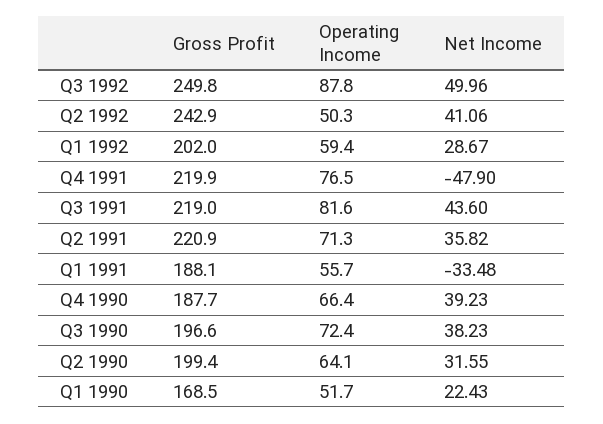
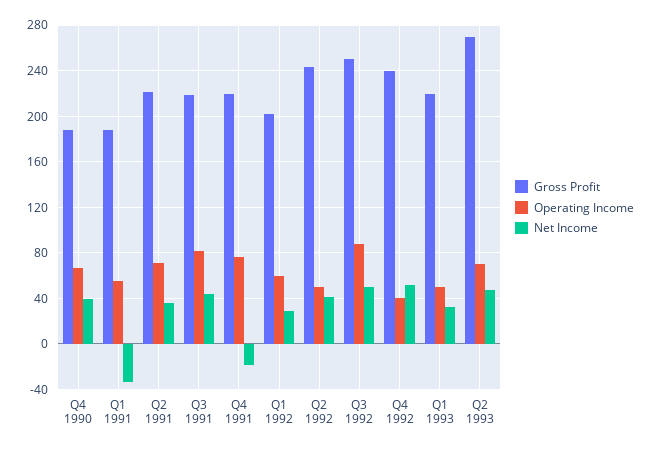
Net Income, Q4 1991: -47.9 -> -20
Gross Profit, Q3 1990: 196.6 -> none
Operating Income, Q3 1990: 72.4 -> none
Net Income, Q3 1990: 38.23 -> none
Gross Profit, Q2 1990: 199.4 -> none
Operating Income, Q2 1990: 64.1 -> none
Net Income, Q2 1990: 31.55 -> none
Gross Profit, Q1 1990: 168.5 -> none
Operating Income, Q1 1990: 51.7 -> none
Net Income, Q1 1990: 22.43 -> none
Gross Profit, Q4 1992: none -> 240
Operating Income, Q4 1992: none -> 40
Net Income, Q4 1992: none -> 50
Gross Profit, Q1 1993: none -> 220
Operating Income, Q1 1993: none -> 50
Net Income, Q1 1993: none -> 30
Gross Profit, Q2 1993: none -> 270
Operating Income, Q2 1993: none -> 70
Net Income, Q2 1993: none -> 50

